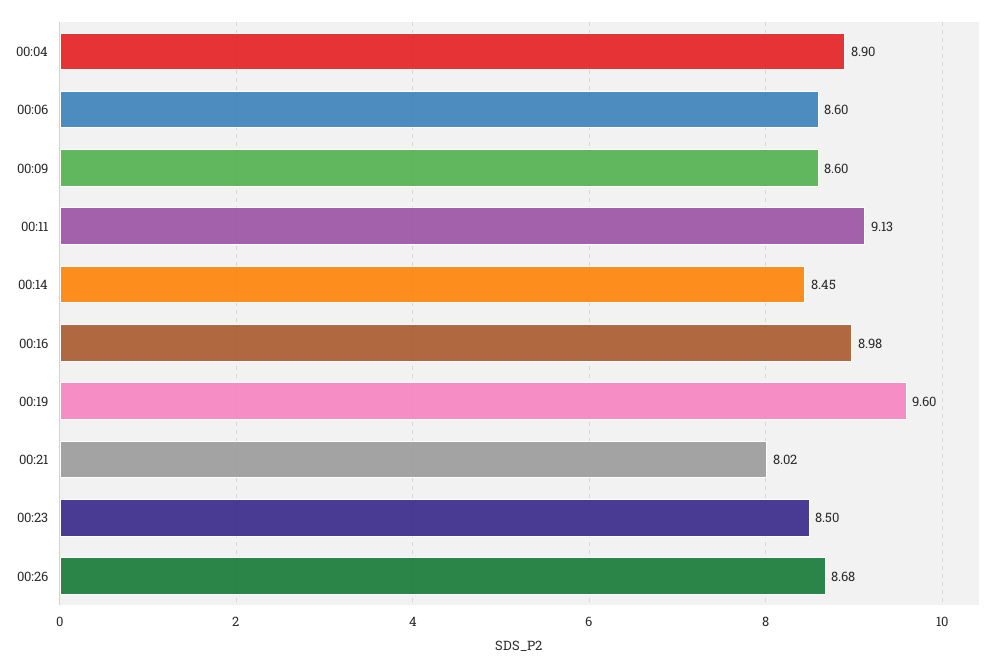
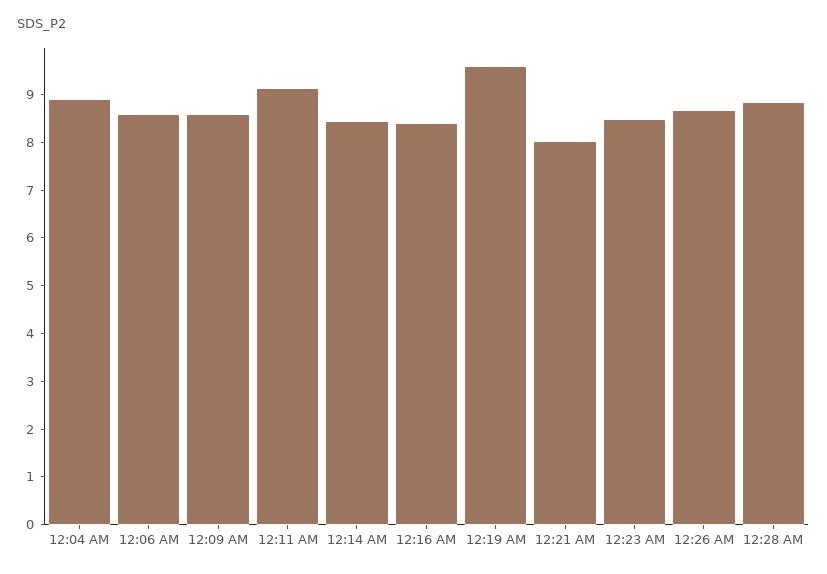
00:16: 8.98 -> 8.4
12:28 AM: none -> 8.8

